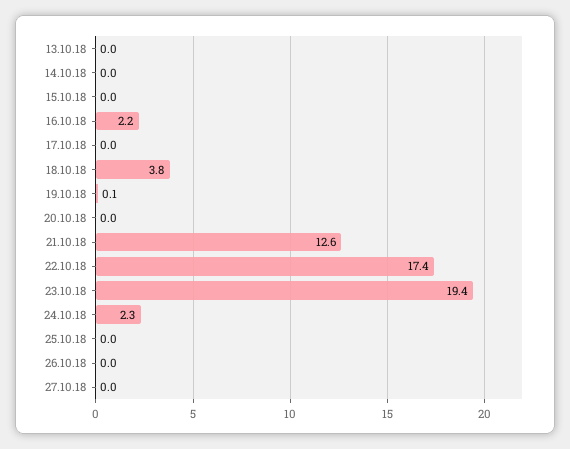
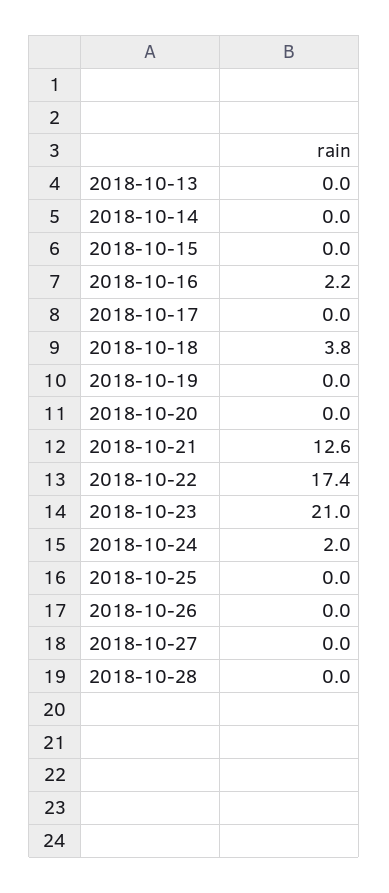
19.10.18: 0.1 -> 0
23.10.18: 19.4 -> 21
24.10.18: 2.3 -> 2
2018-10-28: none -> 0

